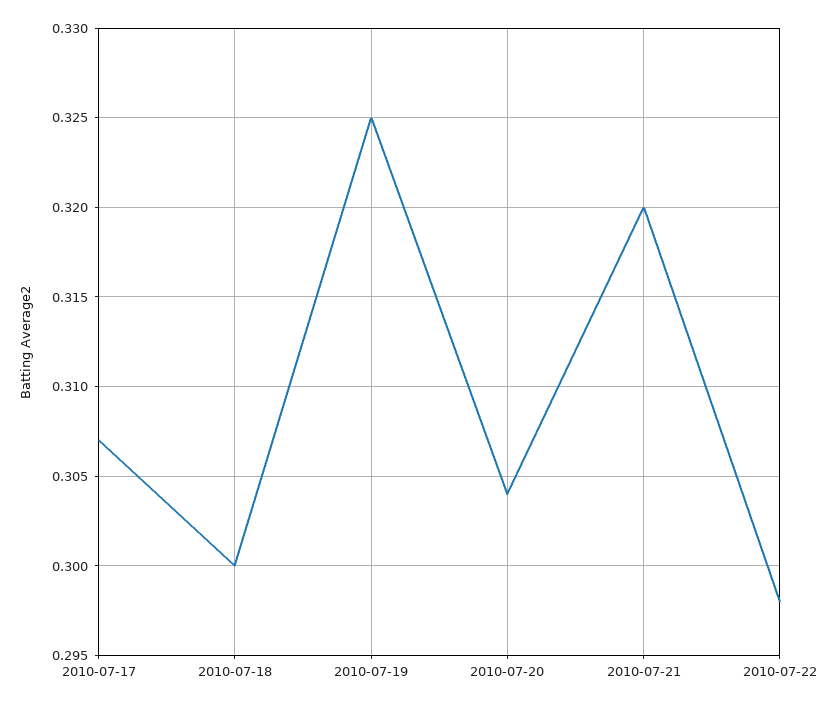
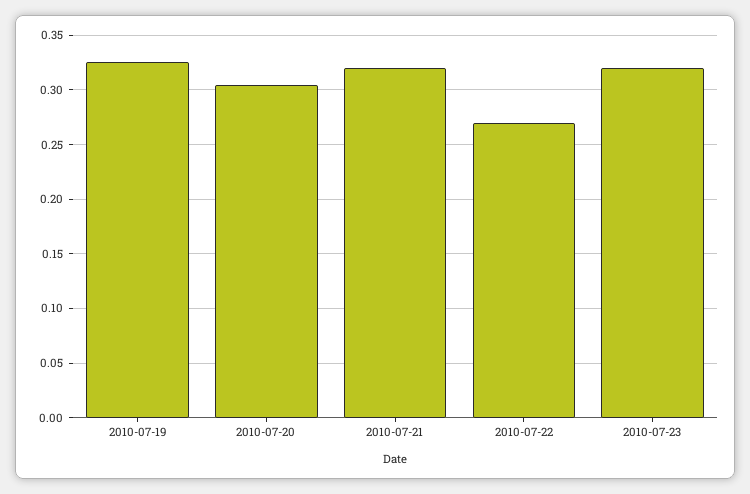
2010-07-17: 0.307 -> none
2010-07-18: 0.3 -> none
2010-07-22: 0.298 -> 0.27
2010-07-23: none -> 0.32

